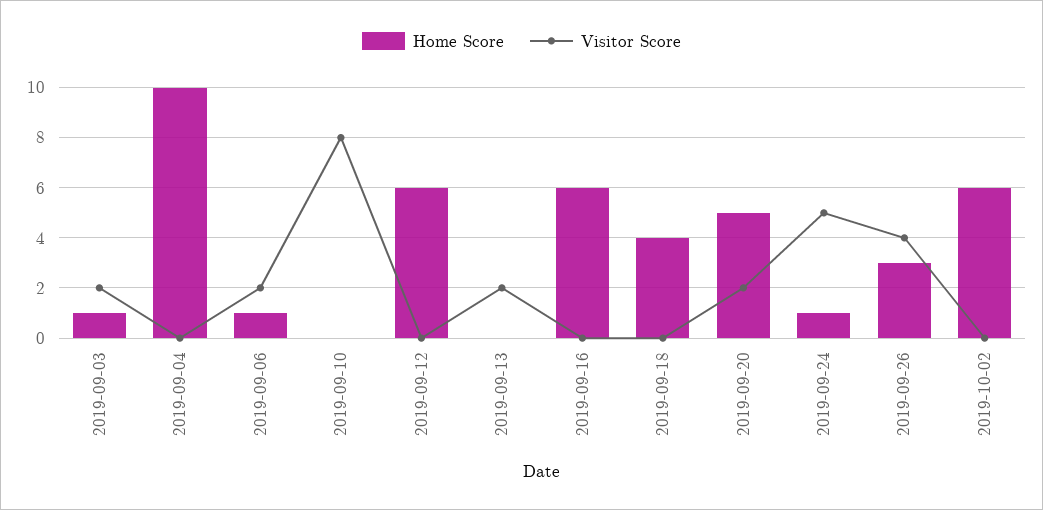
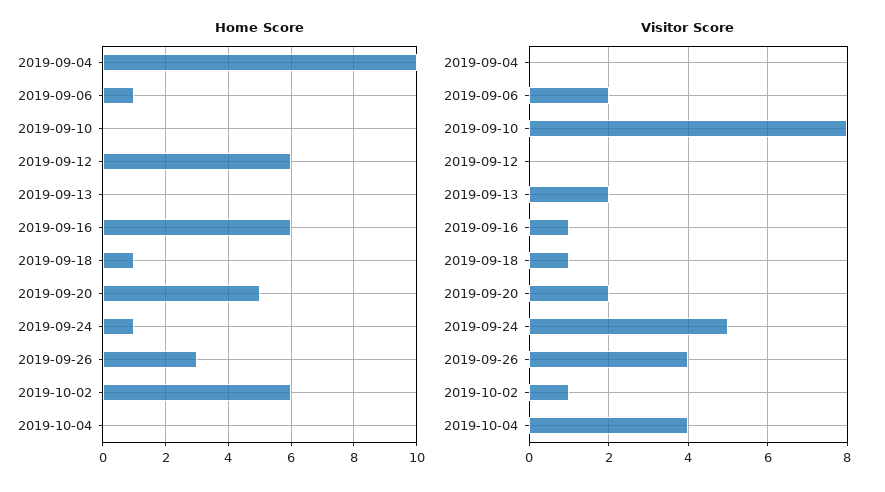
Home Score, 2019-09-03: 1 -> none
Visitor Score, 2019-09-03: 2 -> none
Visitor Score, 2019-09-16: 0 -> 1
Home Score, 2019-09-18: 4 -> 1
Visitor Score, 2019-09-18: 0 -> 1
Visitor Score, 2019-10-02: 0 -> 1
Home Score, 2019-10-04: none -> 0
Visitor Score, 2019-10-04: none -> 4

